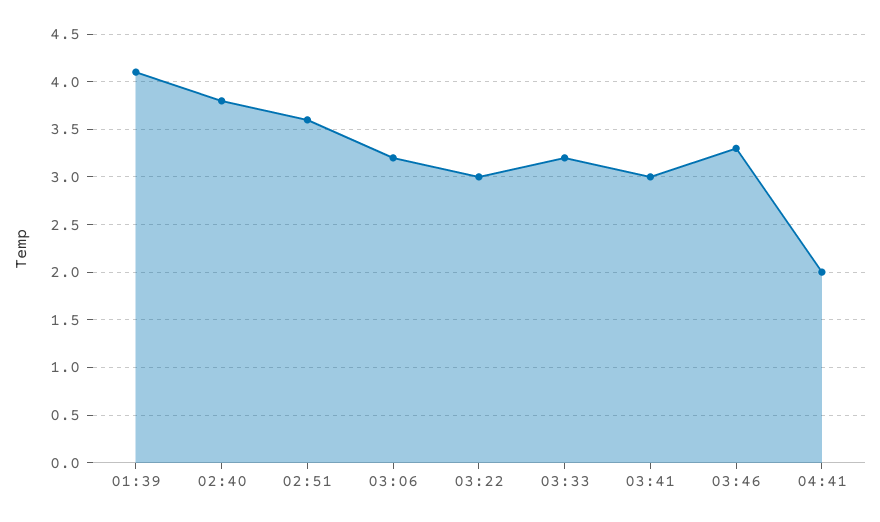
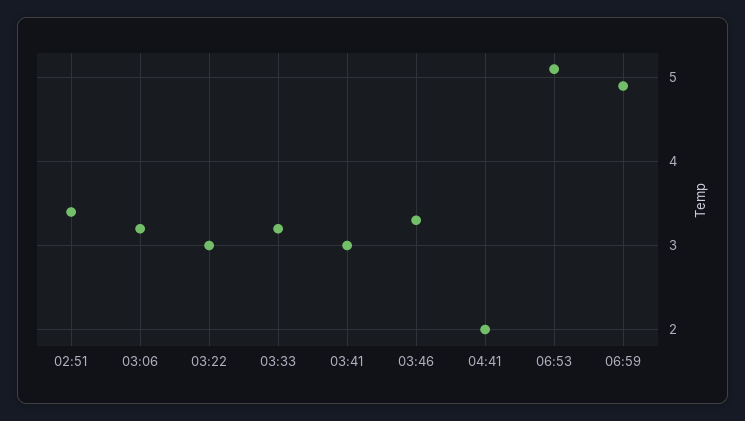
01:39: 4.1 -> none
02:40: 3.8 -> none
02:51: 3.6 -> 3.4
06:53: none -> 5.1
06:59: none -> 4.9

